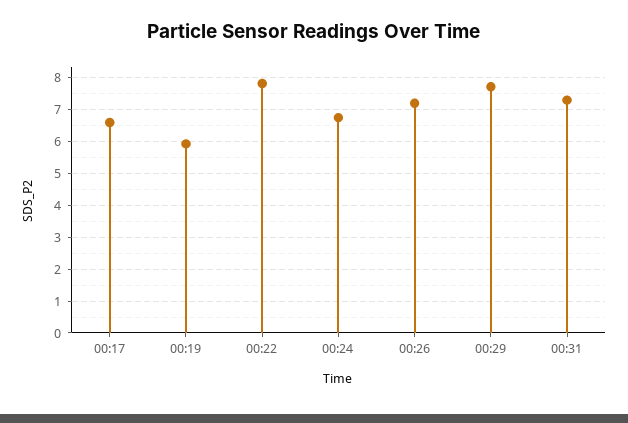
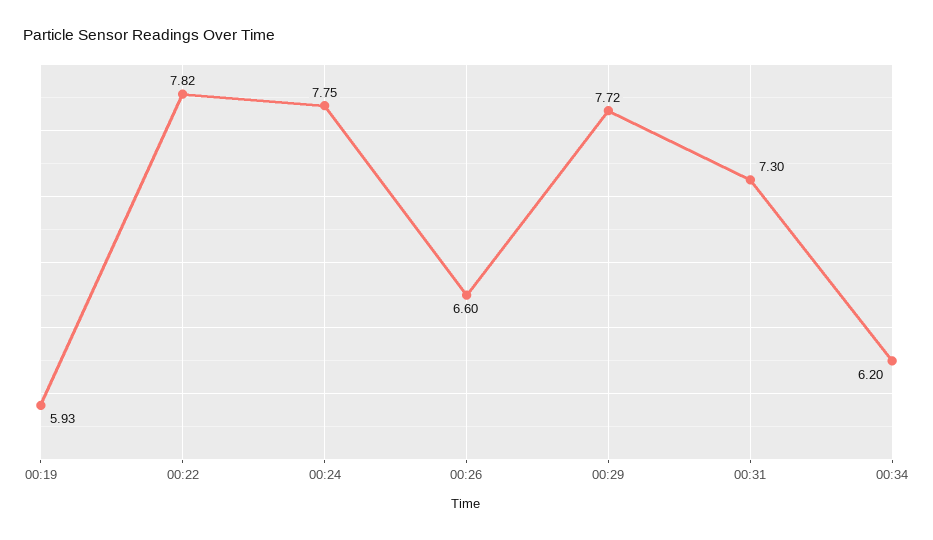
00:17: 6.6 -> none
00:24: 6.8 -> 7.75
00:26: 7.2 -> 6.6
00:34: none -> 6.2

